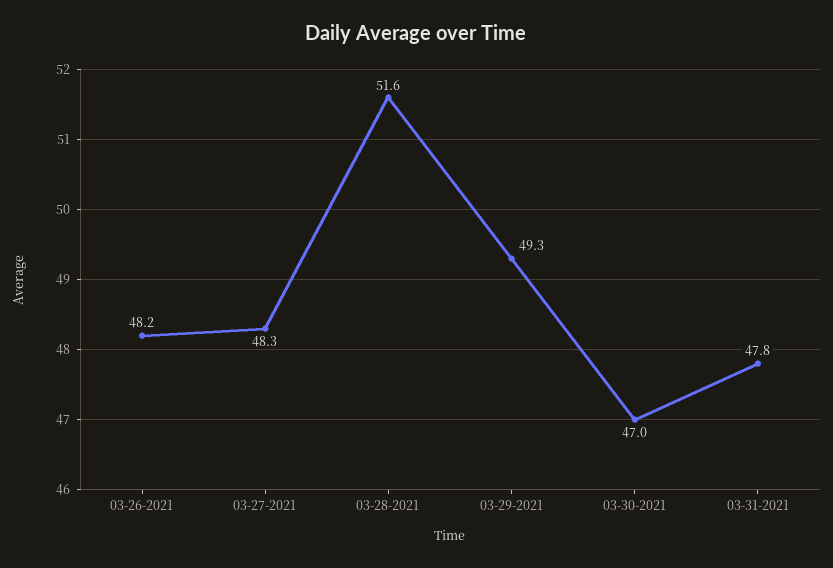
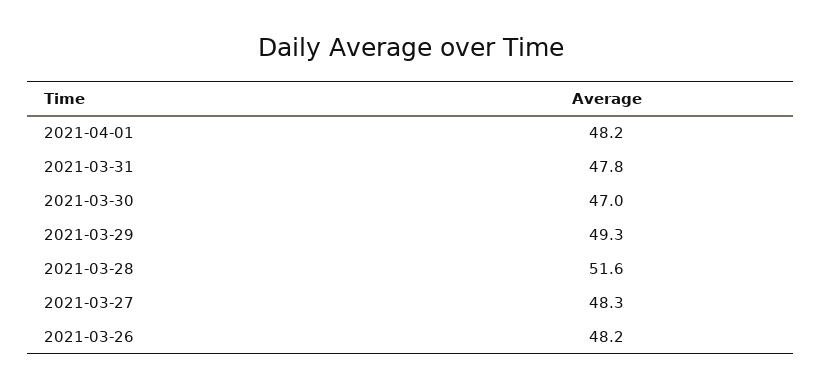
2021-04-01: none -> 48.2

